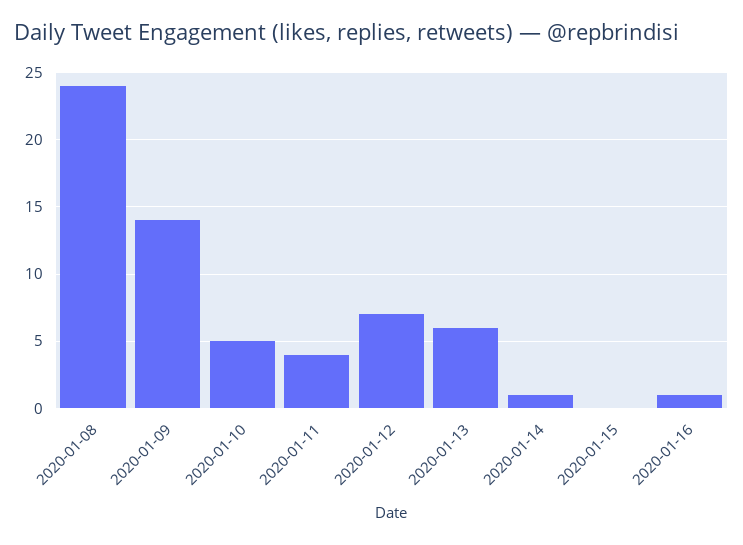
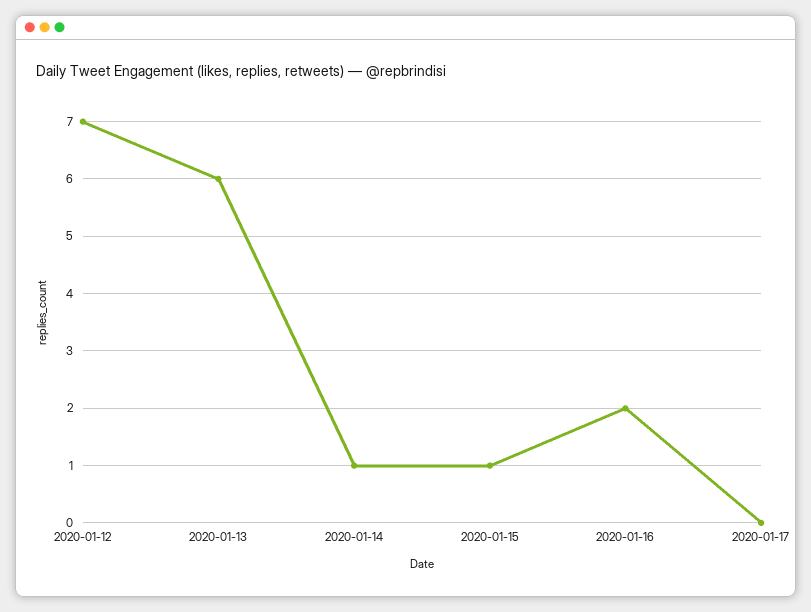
2020-01-08: 24 -> none
2020-01-09: 14 -> none
2020-01-10: 5 -> none
2020-01-11: 4 -> none
2020-01-15: 0 -> 1
2020-01-16: 1 -> 2
2020-01-17: none -> 0

